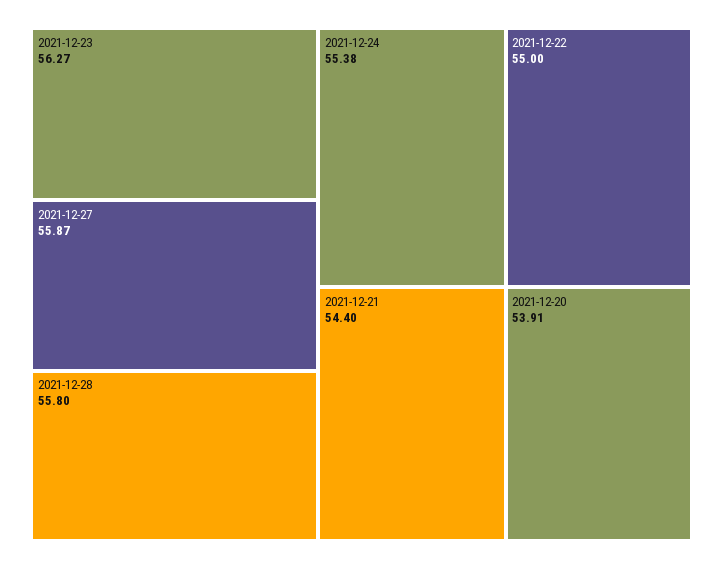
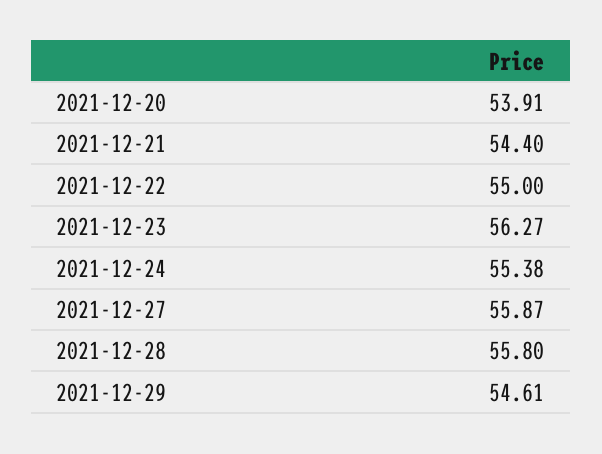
2021-12-29: none -> 54.61

